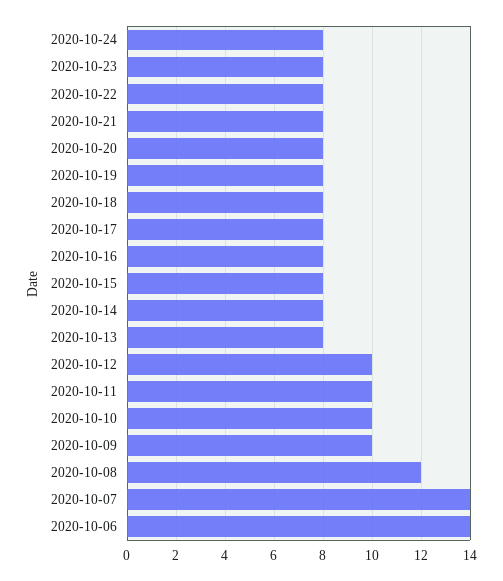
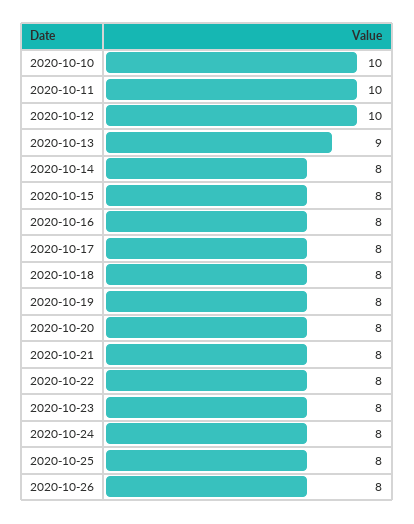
2020-10-13: 8 -> 9
2020-10-09: 10 -> none
2020-10-08: 12 -> none
2020-10-07: 14 -> none
2020-10-06: 14 -> none
2020-10-25: none -> 8
2020-10-26: none -> 8

